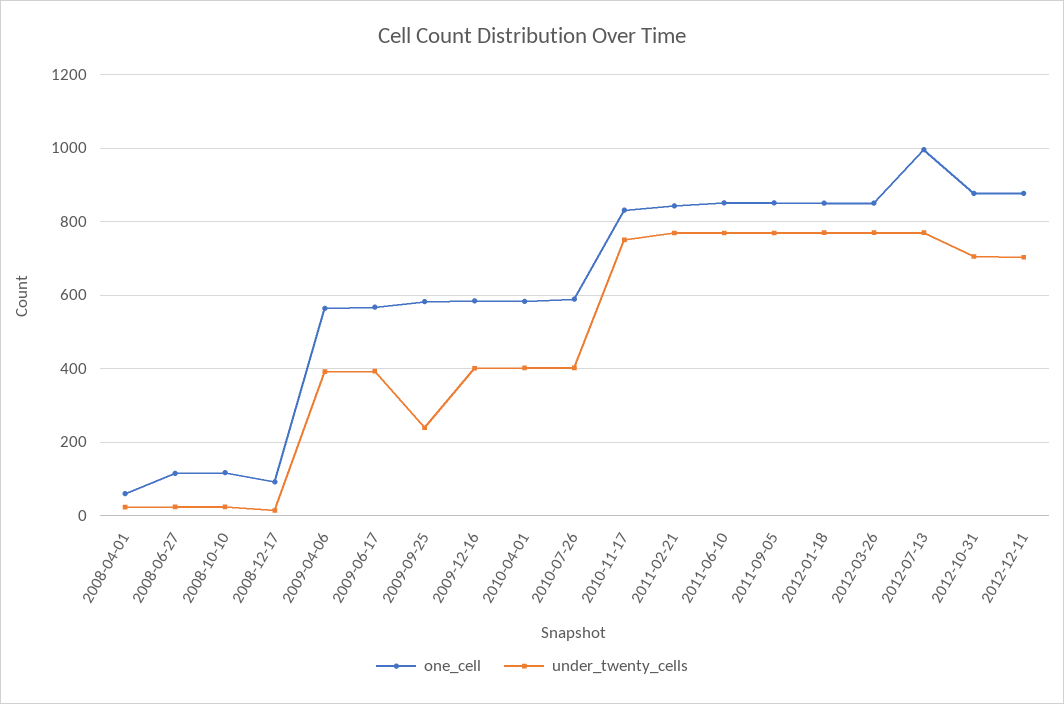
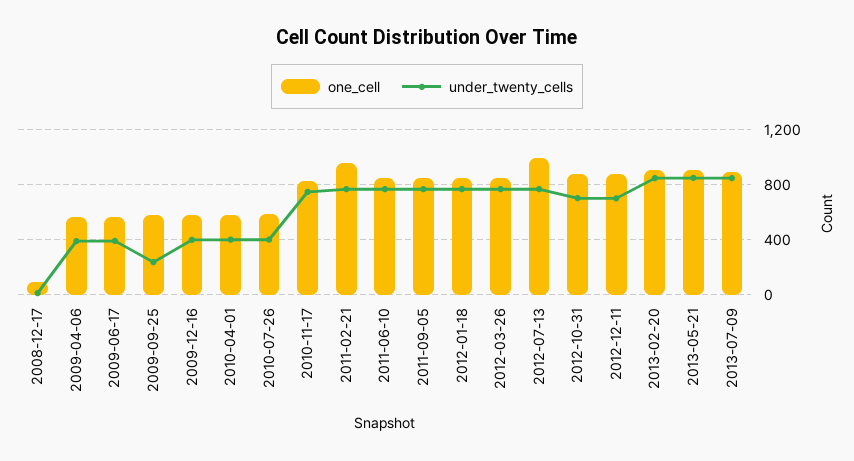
one_cell, 2008-04-01: 60 -> none
under_twenty_cells, 2008-04-01: 20 -> none
one_cell, 2008-06-27: 120 -> none
under_twenty_cells, 2008-06-27: 20 -> none
one_cell, 2008-10-10: 120 -> none
under_twenty_cells, 2008-10-10: 20 -> none
one_cell, 2011-02-21: 840 -> 950
one_cell, 2013-02-20: none -> 900
under_twenty_cells, 2013-02-20: none -> 850
one_cell, 2013-05-21: none -> 900
under_twenty_cells, 2013-05-21: none -> 850
one_cell, 2013-07-09: none -> 900
under_twenty_cells, 2013-07-09: none -> 850

